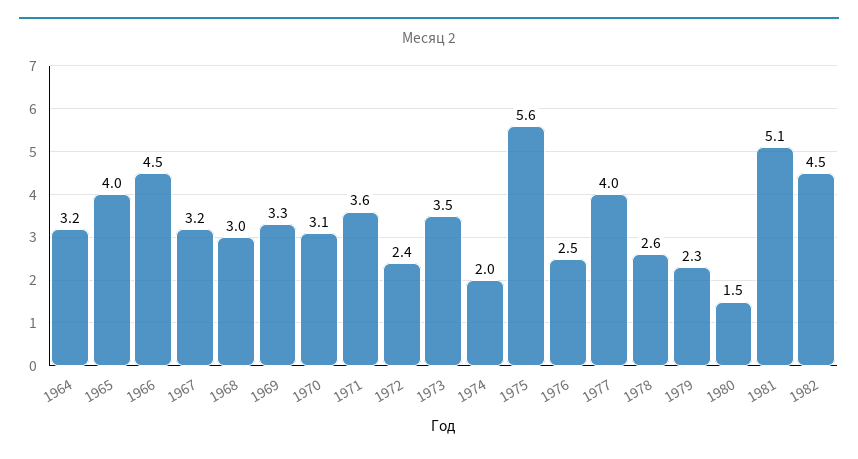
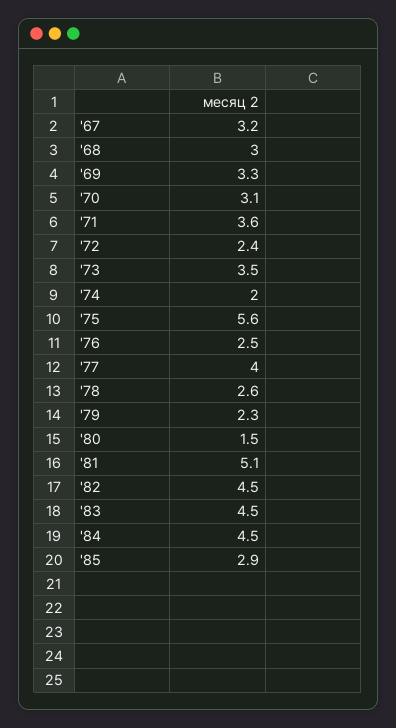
1964: 3.2 -> none
1965: 4 -> none
1966: 4.5 -> none
'83: none -> 4.5
'84: none -> 4.5
'85: none -> 2.9

